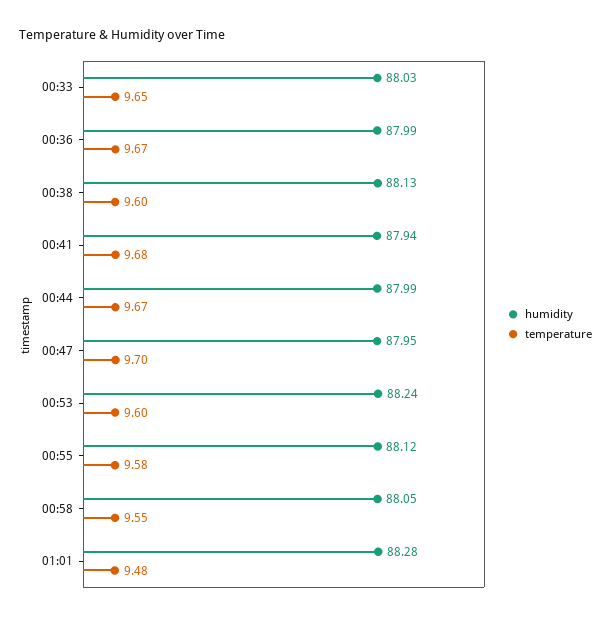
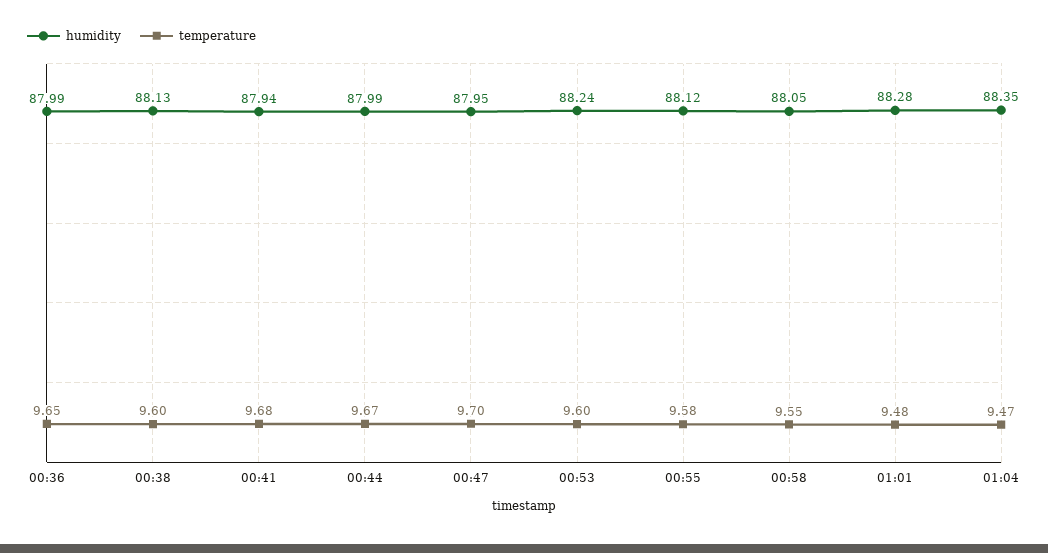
humidity, 00:33: 88.03 -> none
temperature, 00:33: 9.65 -> none
temperature, 00:36: 9.67 -> 9.65
humidity, 01:04: none -> 88.35
temperature, 01:04: none -> 9.47

